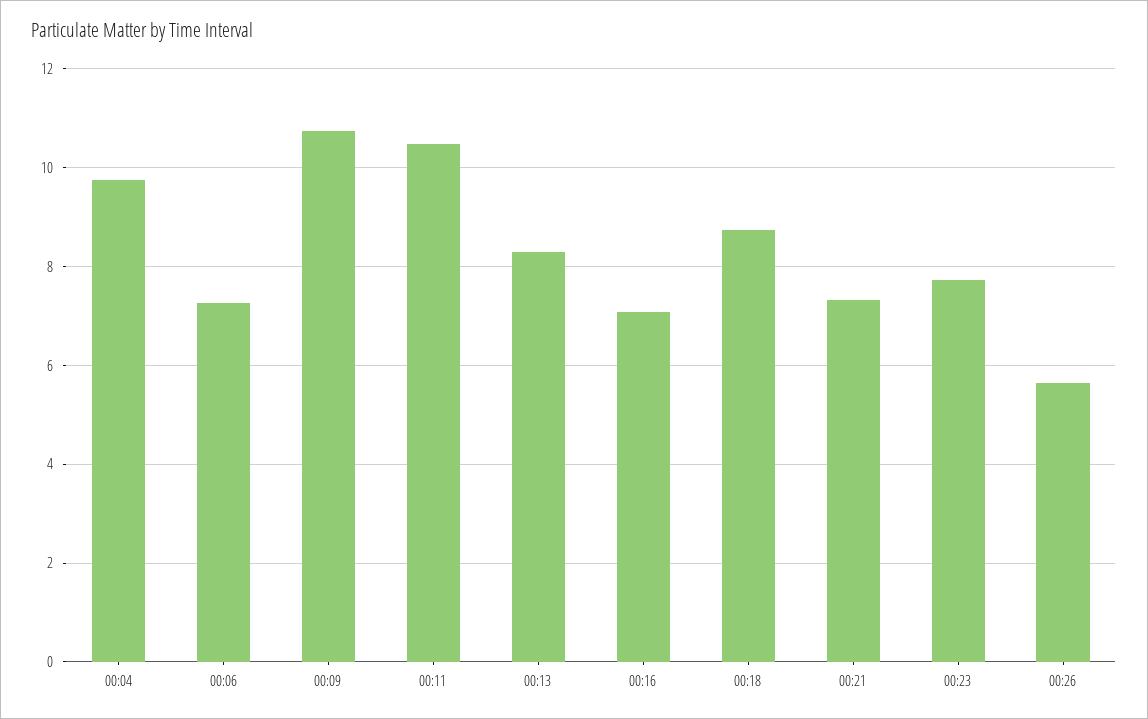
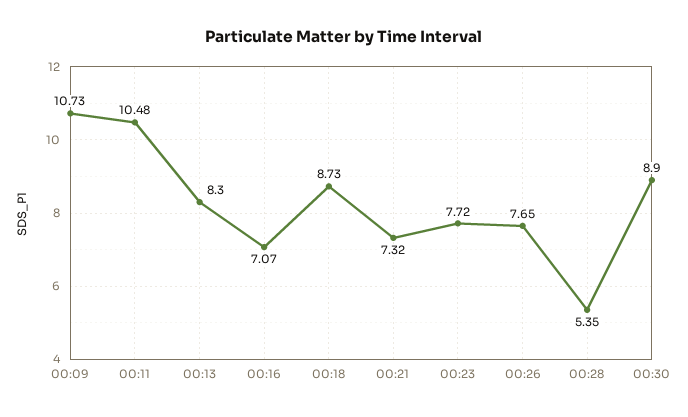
00:04: 9.8 -> none
00:06: 7.2 -> none
00:26: 5.6 -> 7.65
00:28: none -> 5.35
00:30: none -> 8.9

